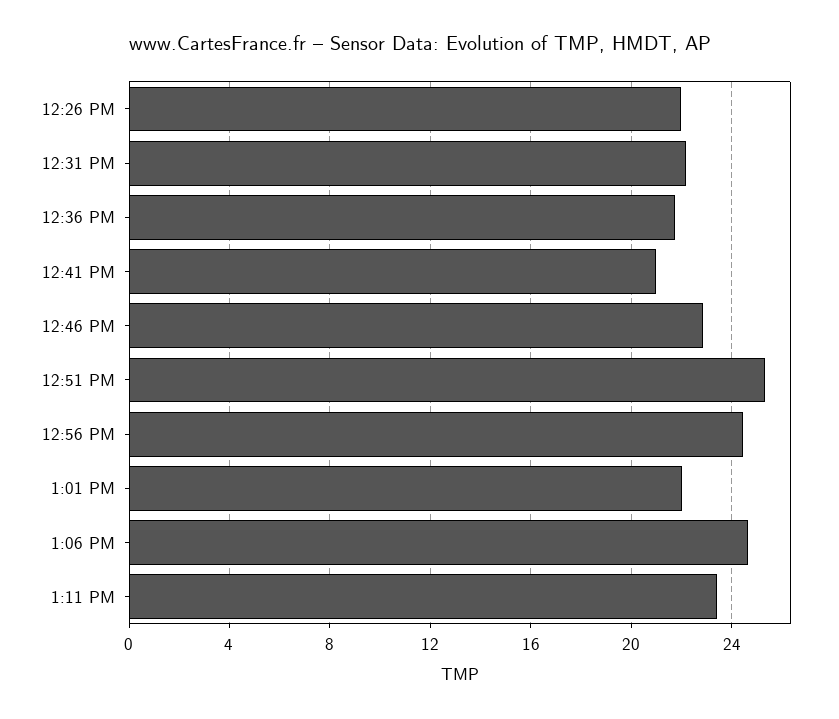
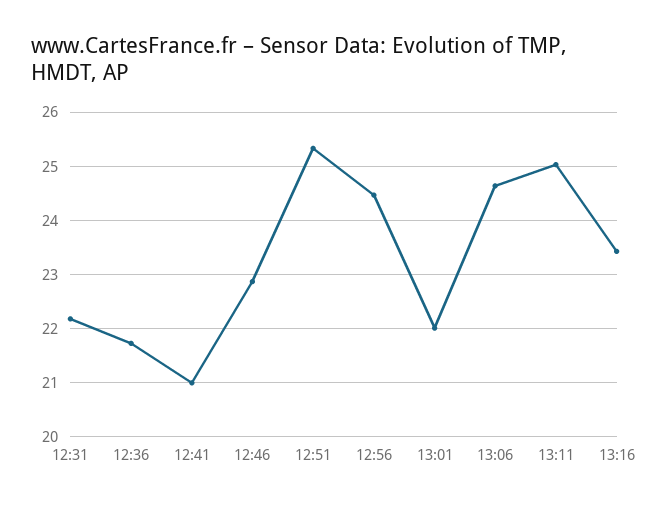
12:26 PM: 22 -> none
1:11 PM: 23.5 -> 25
13:16: none -> 23.4

